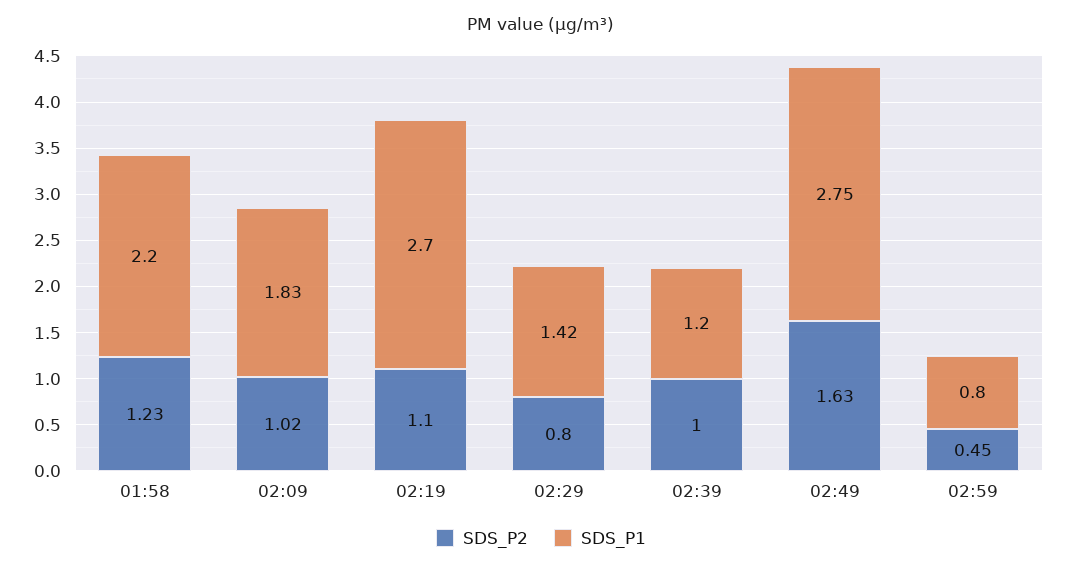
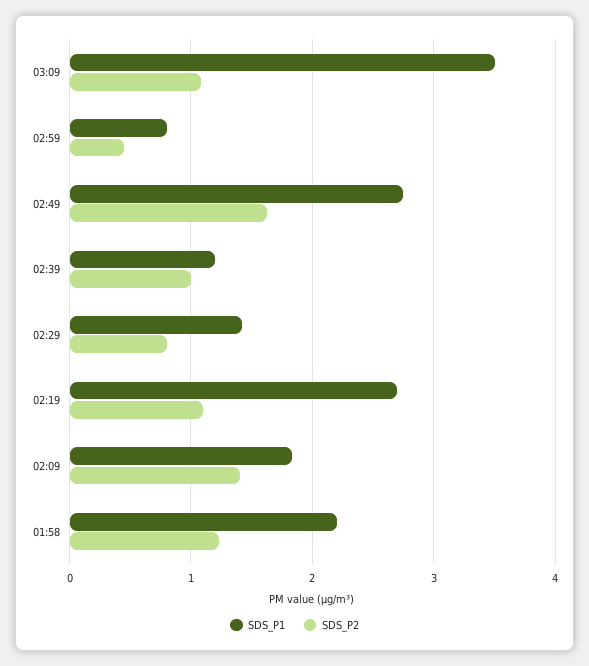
SDS_P2, 02:09: 1.02 -> 1.4
SDS_P1, 03:09: none -> 3.5
SDS_P2, 03:09: none -> 1.1

